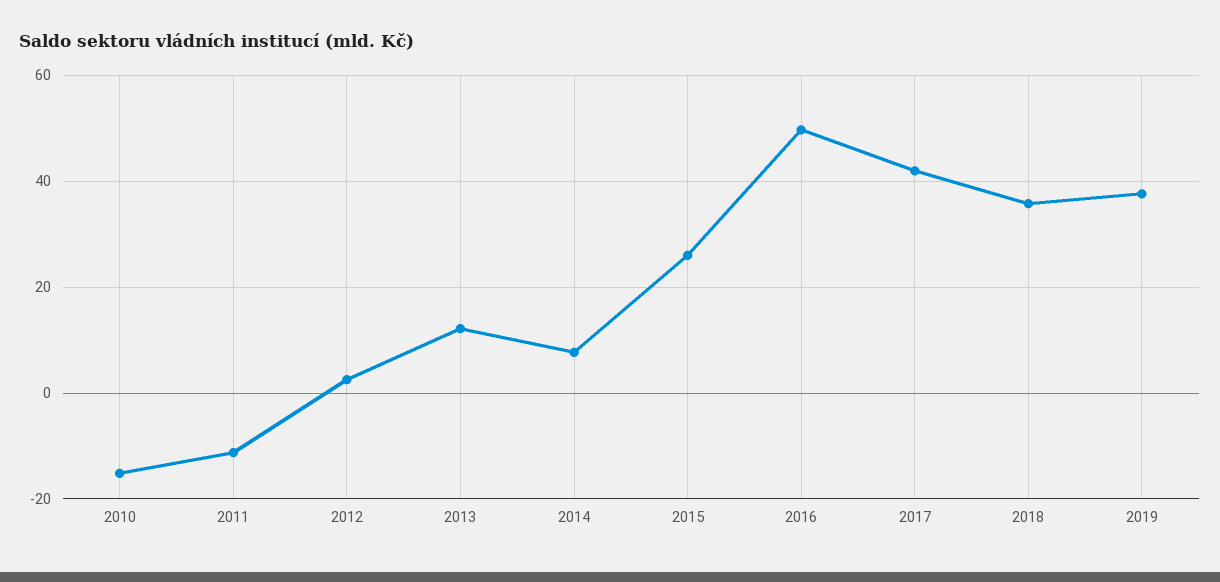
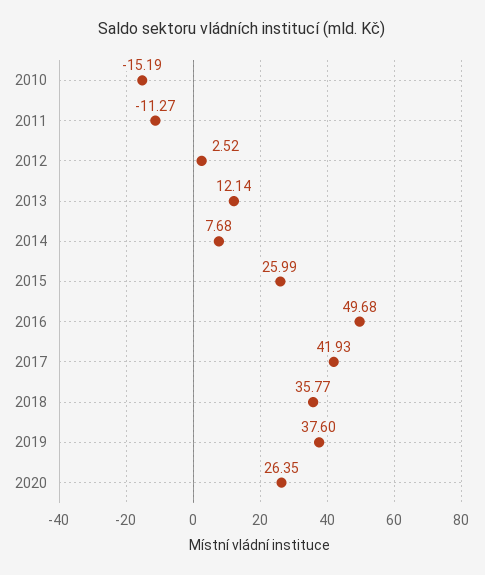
2020: none -> 26.35

